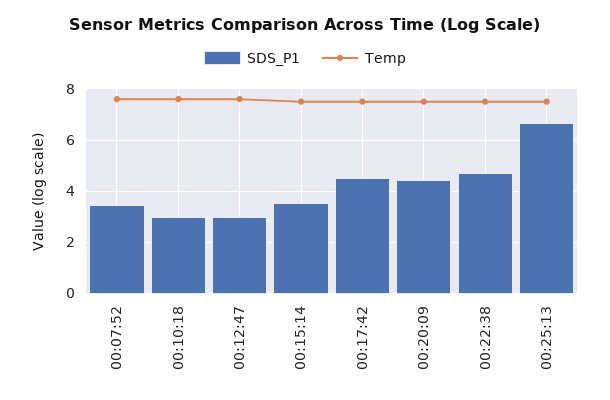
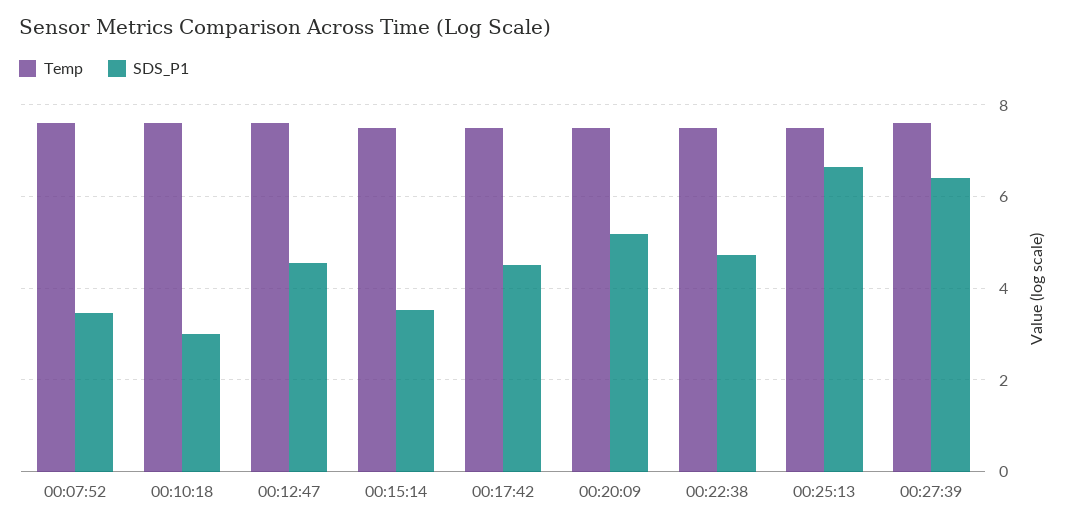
SDS_P1, 00:12:47: 3 -> 4.6
SDS_P1, 00:20:09: 4.5 -> 5.2
Temp, 00:27:39: none -> 7.6
SDS_P1, 00:27:39: none -> 6.4

